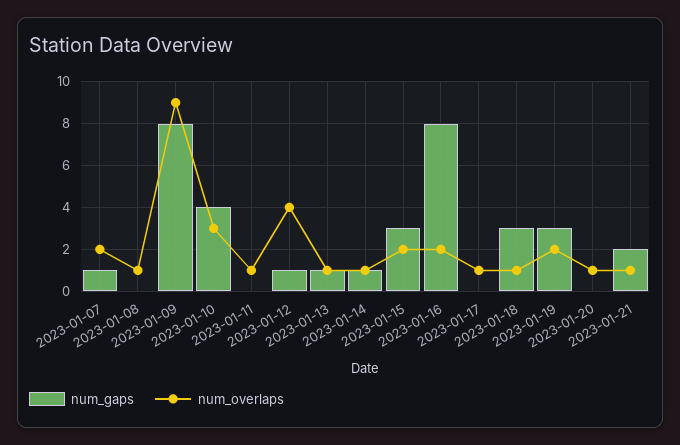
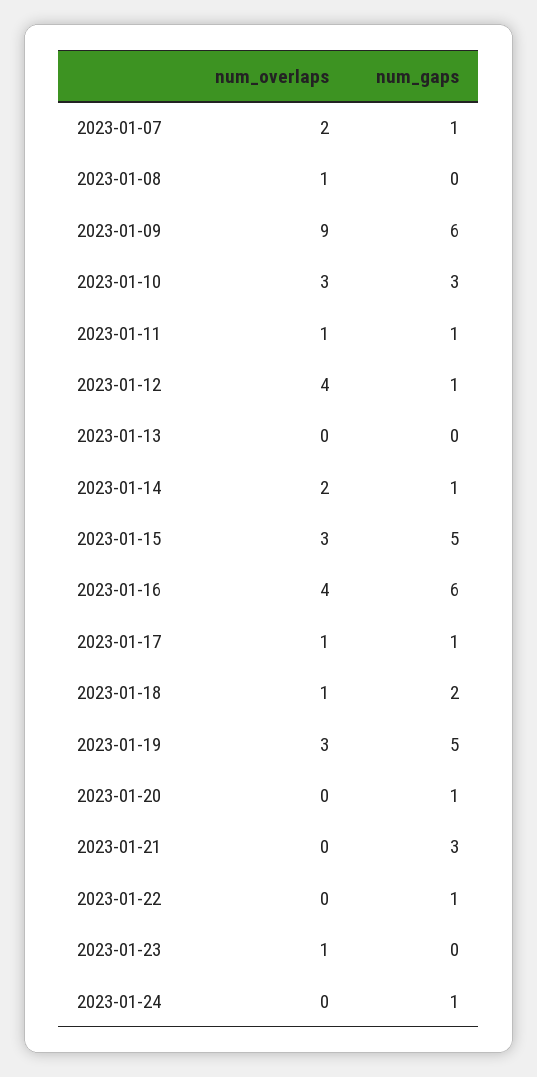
num_gaps, 2023-01-09: 8 -> 6
num_gaps, 2023-01-10: 4 -> 3
num_gaps, 2023-01-11: 0 -> 1
num_gaps, 2023-01-13: 1 -> 0
num_overlaps, 2023-01-13: 1 -> 0
num_overlaps, 2023-01-14: 1 -> 2
num_gaps, 2023-01-15: 3 -> 5
num_overlaps, 2023-01-15: 2 -> 3
num_gaps, 2023-01-16: 8 -> 6
num_overlaps, 2023-01-16: 2 -> 4
num_gaps, 2023-01-17: 0 -> 1
num_gaps, 2023-01-18: 3 -> 2
num_gaps, 2023-01-19: 3 -> 5
num_overlaps, 2023-01-19: 2 -> 3
num_gaps, 2023-01-20: 0 -> 1
num_overlaps, 2023-01-20: 1 -> 0
num_gaps, 2023-01-21: 2 -> 3
num_overlaps, 2023-01-21: 1 -> 0
num_overlaps, 2023-01-22: none -> 0
num_gaps, 2023-01-22: none -> 1
num_overlaps, 2023-01-23: none -> 1
num_gaps, 2023-01-23: none -> 0
num_overlaps, 2023-01-24: none -> 0
num_gaps, 2023-01-24: none -> 1

